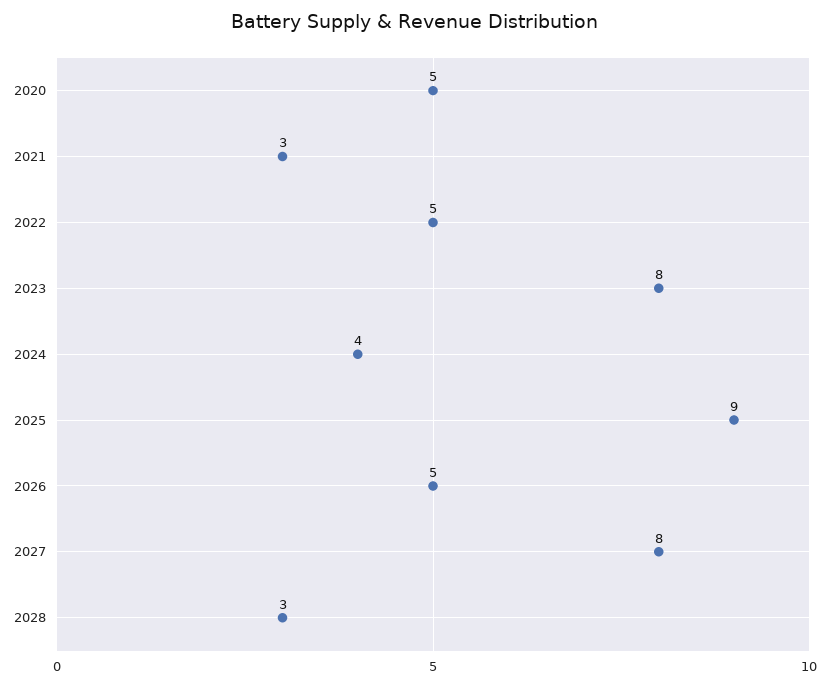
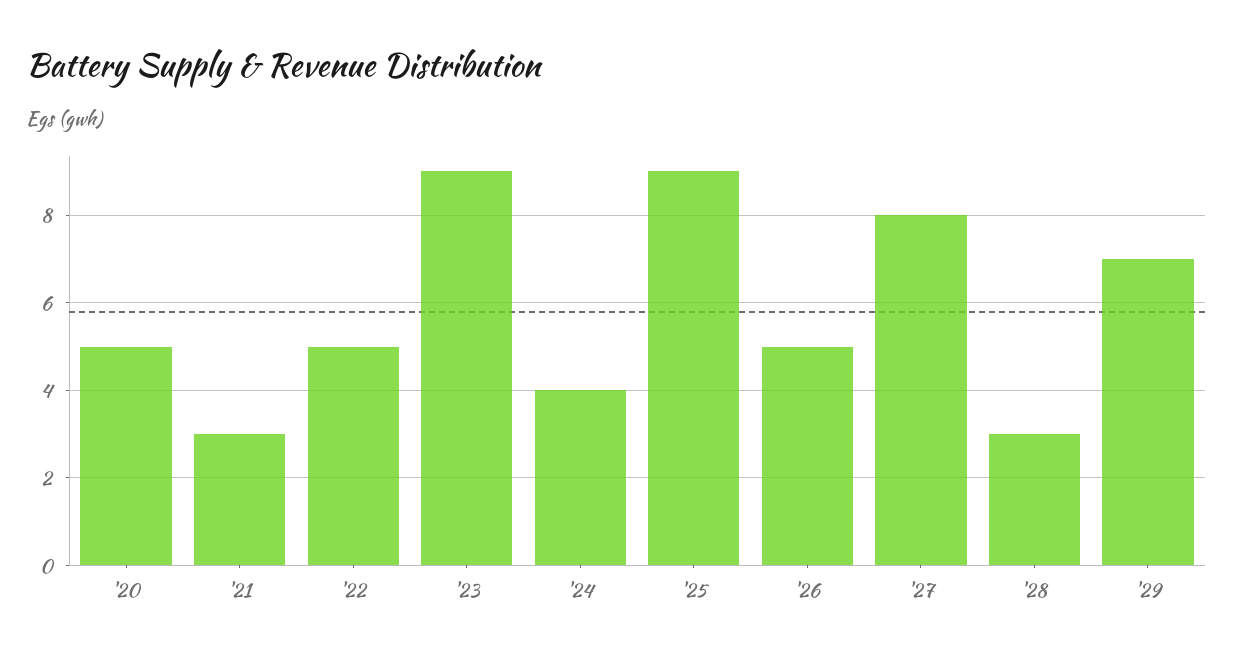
2023: 8 -> 9
'29: none -> 7

